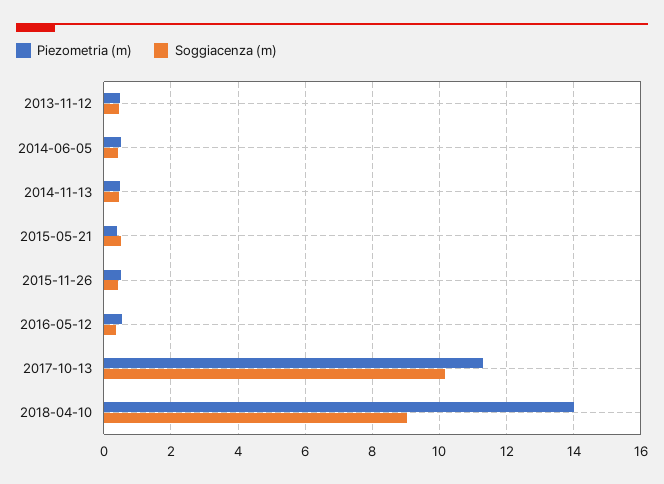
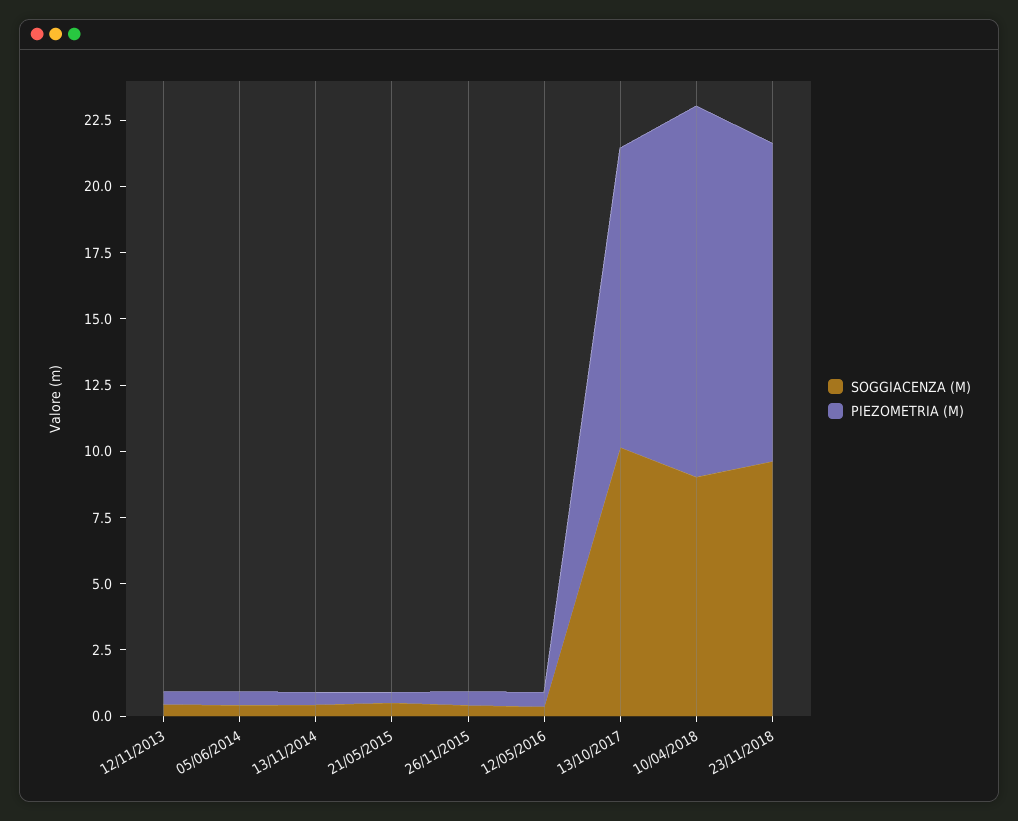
Soggiacenza (m), 23/11/2018: none -> 9.5
Piezometria (m), 23/11/2018: none -> 12

